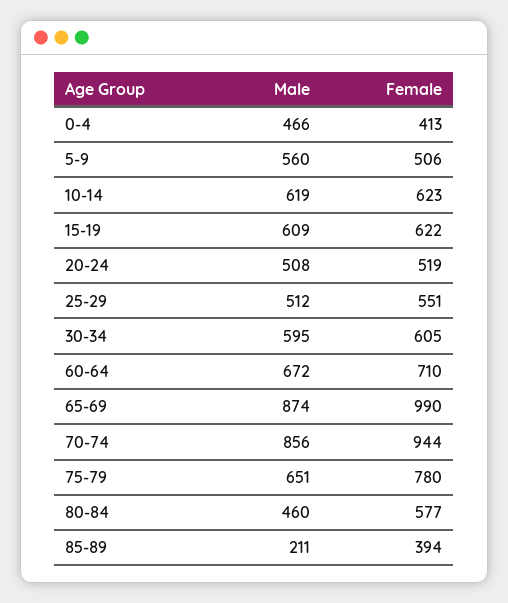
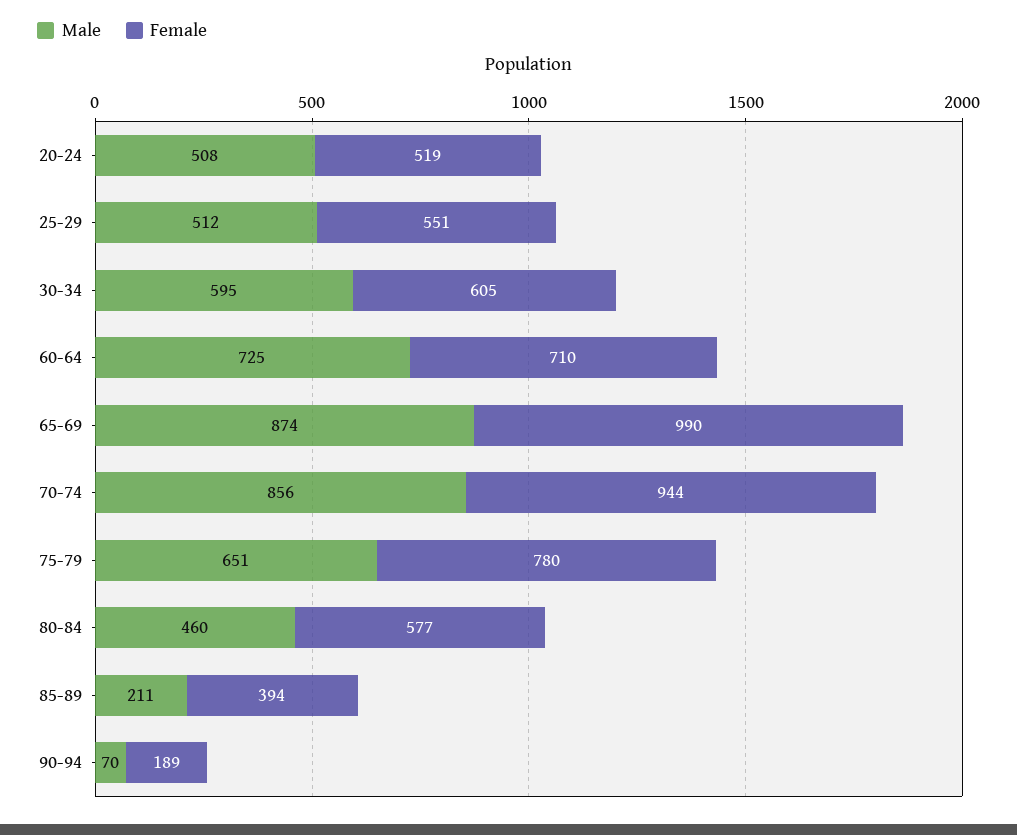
Male, 0-4: 466 -> none
Female, 0-4: 413 -> none
Male, 5-9: 560 -> none
Female, 5-9: 506 -> none
Male, 10-14: 619 -> none
Female, 10-14: 623 -> none
Male, 15-19: 609 -> none
Female, 15-19: 622 -> none
Male, 60-64: 672 -> 725
Male, 90-94: none -> 70
Female, 90-94: none -> 189

